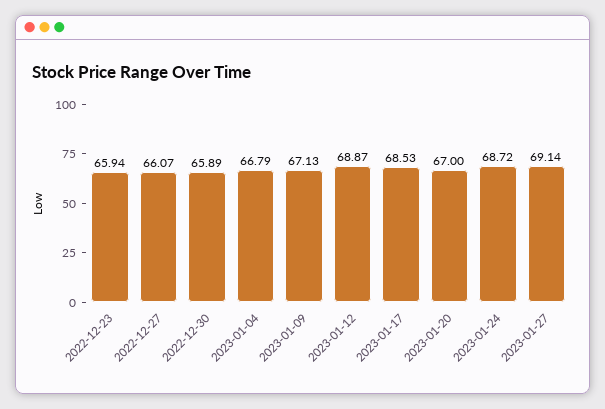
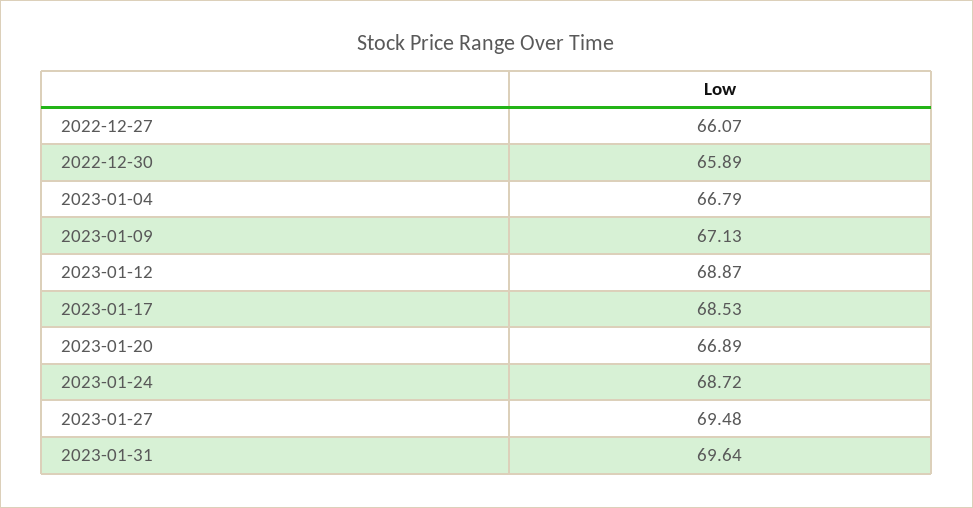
2022-12-23: 65.94 -> none
2023-01-20: 67 -> 66.89
2023-01-27: 69.14 -> 69.48
2023-01-31: none -> 69.64

